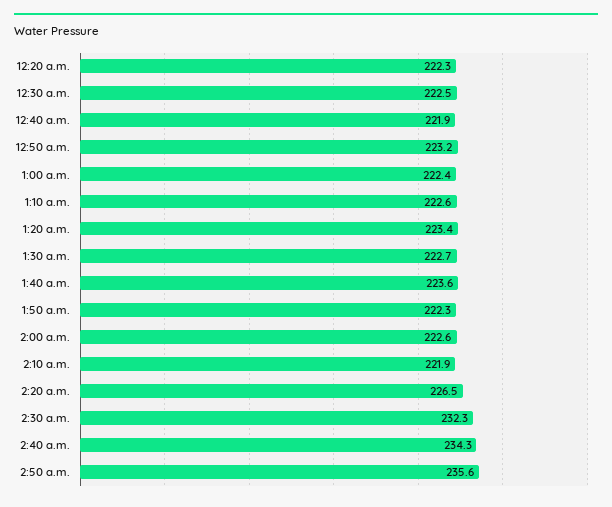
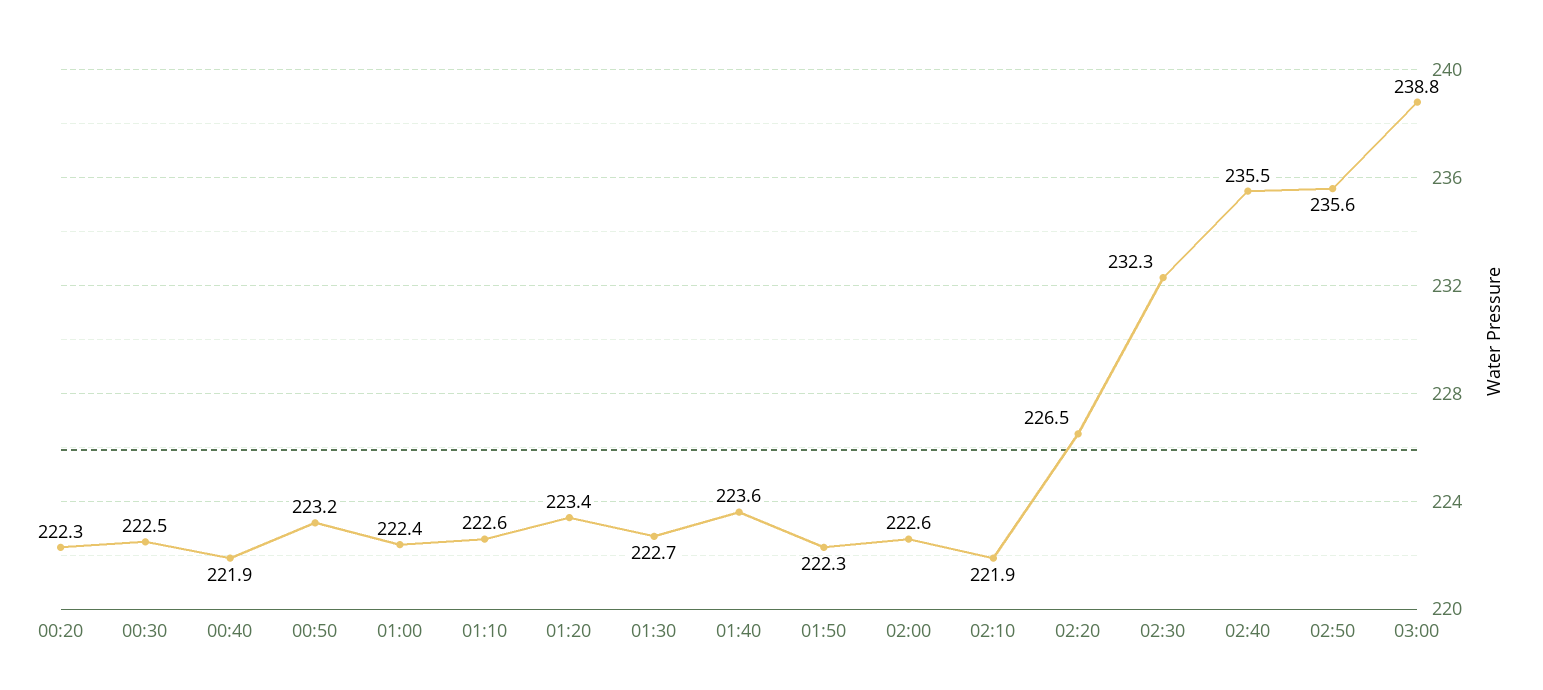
2:40 a.m.: 234.3 -> 235.5
03:00: none -> 238.8

